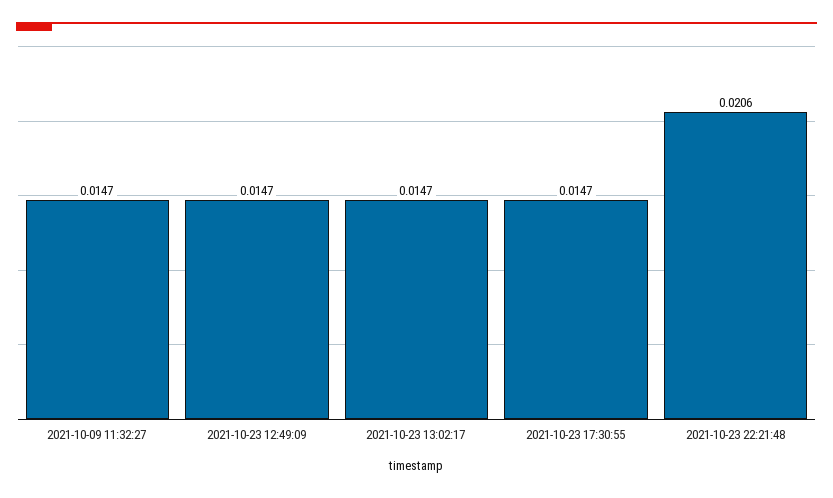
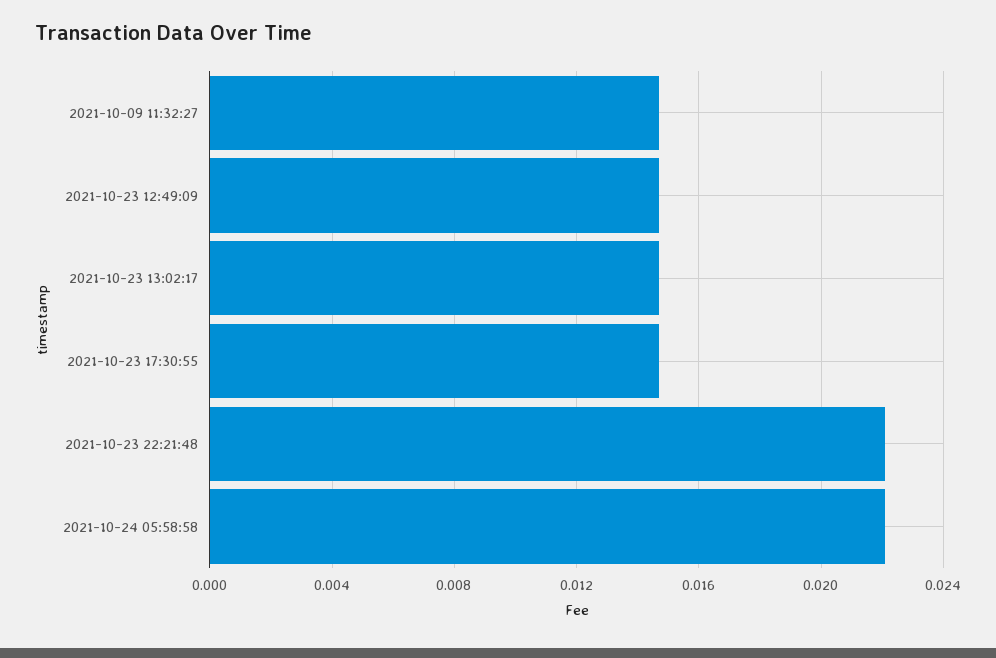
2021-10-23 22:21:48: 0.0206 -> 0.022
2021-10-24 05:58:58: none -> 0.022

